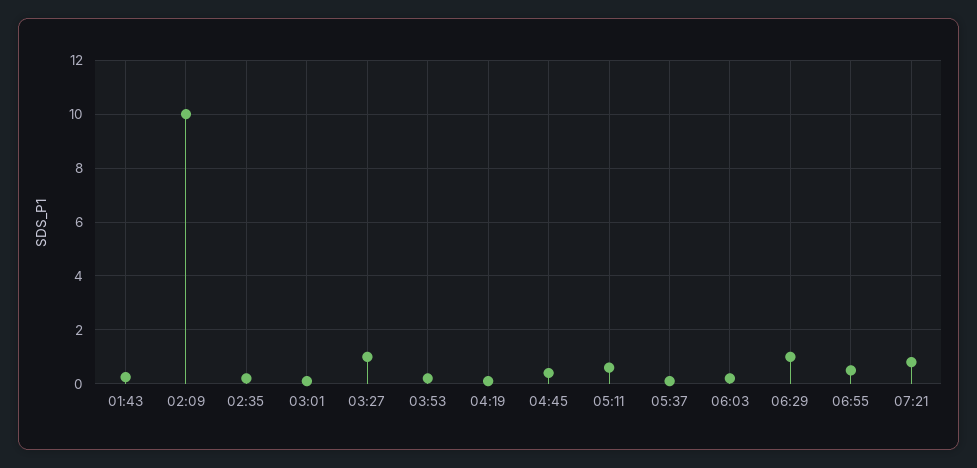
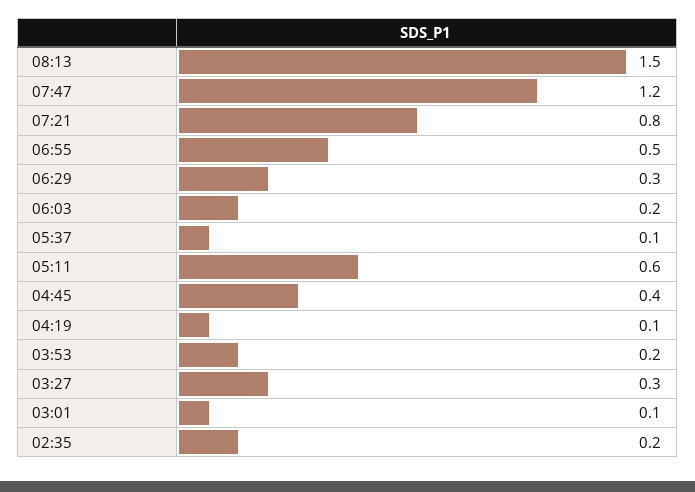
01:43: 0.25 -> none
02:09: 10 -> none
03:27: 1 -> 0.3
06:29: 1 -> 0.3
08:13: none -> 1.5
07:47: none -> 1.2

